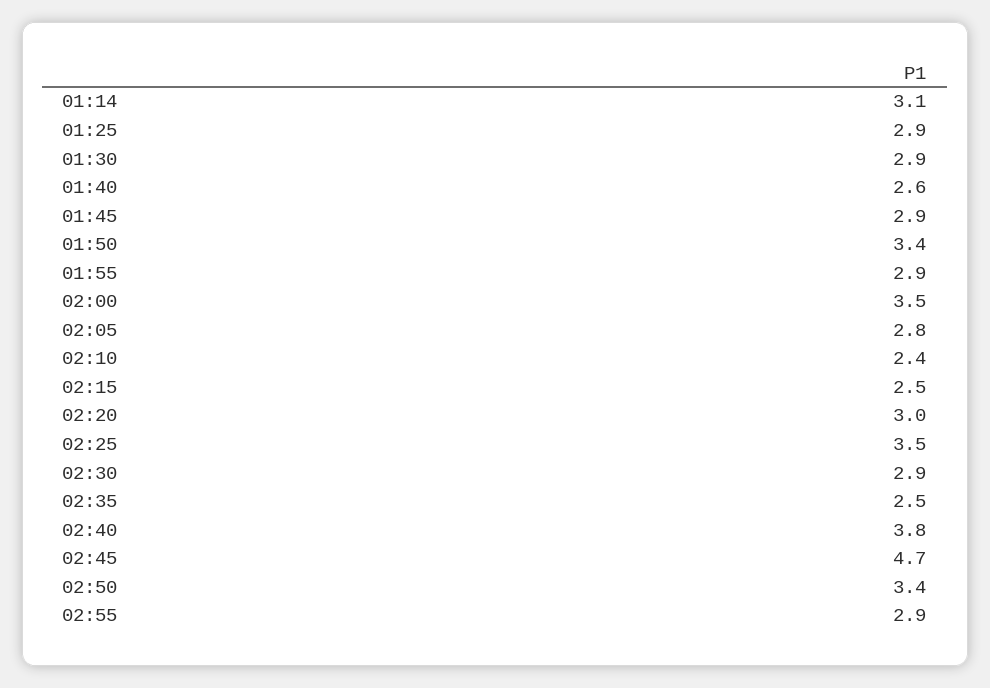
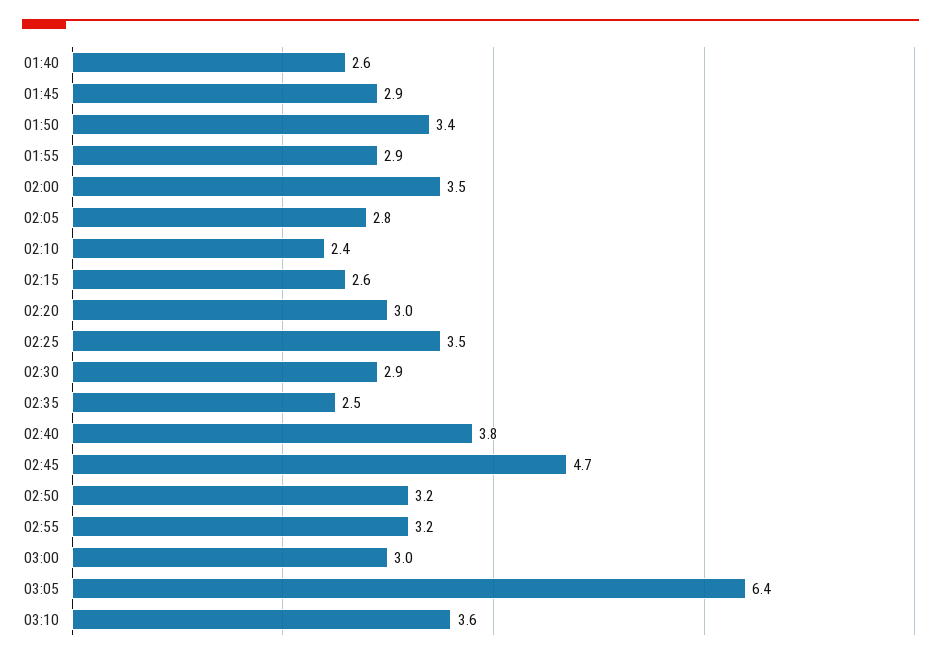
01:14: 3.1 -> none
01:25: 2.9 -> none
01:30: 2.9 -> none
02:15: 2.5 -> 2.6
02:50: 3.4 -> 3.2
02:55: 2.9 -> 3.2
03:00: none -> 3
03:05: none -> 6.4
03:10: none -> 3.6

